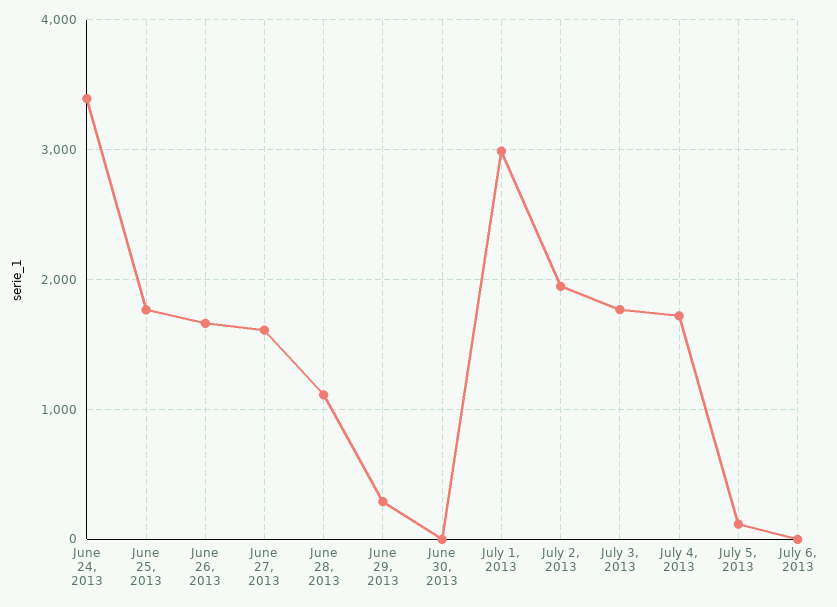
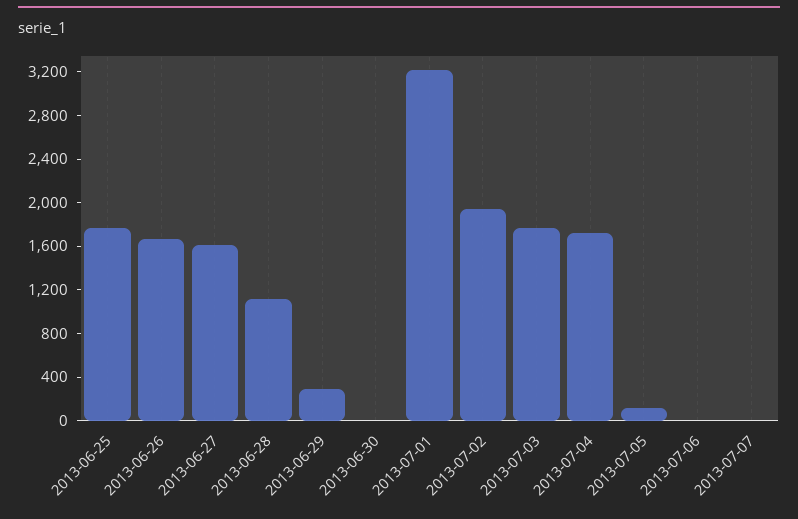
June 24, 2013: 3400 -> none
July 1, 2013: 3000 -> 3200
2013-07-07: none -> 0

